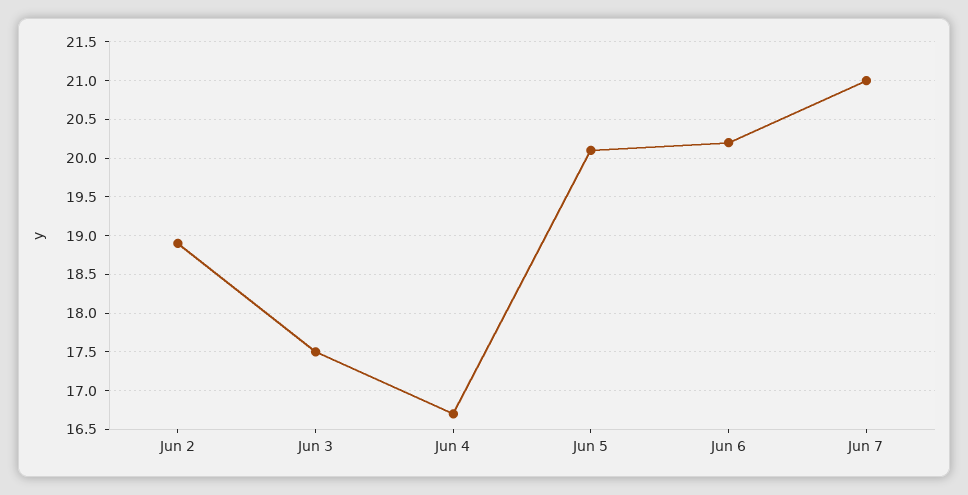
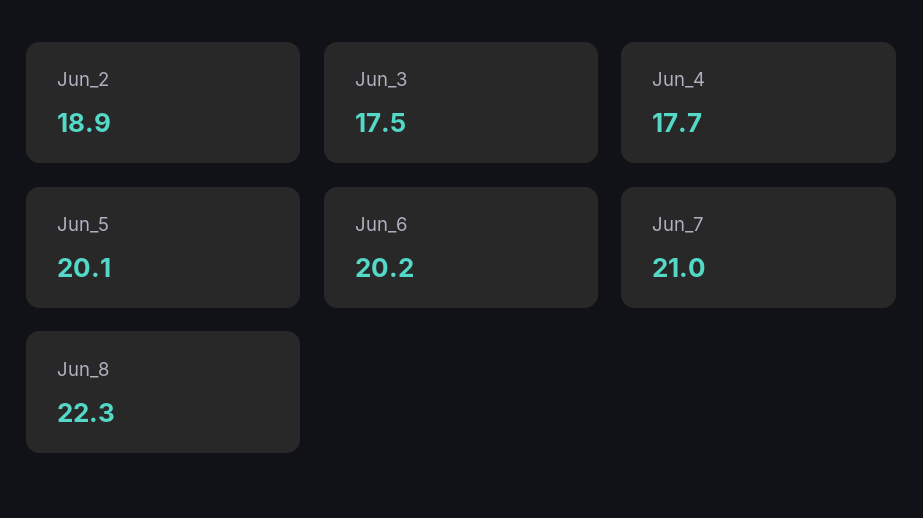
Jun 4: 16.7 -> 17.7
Jun_8: none -> 22.3

